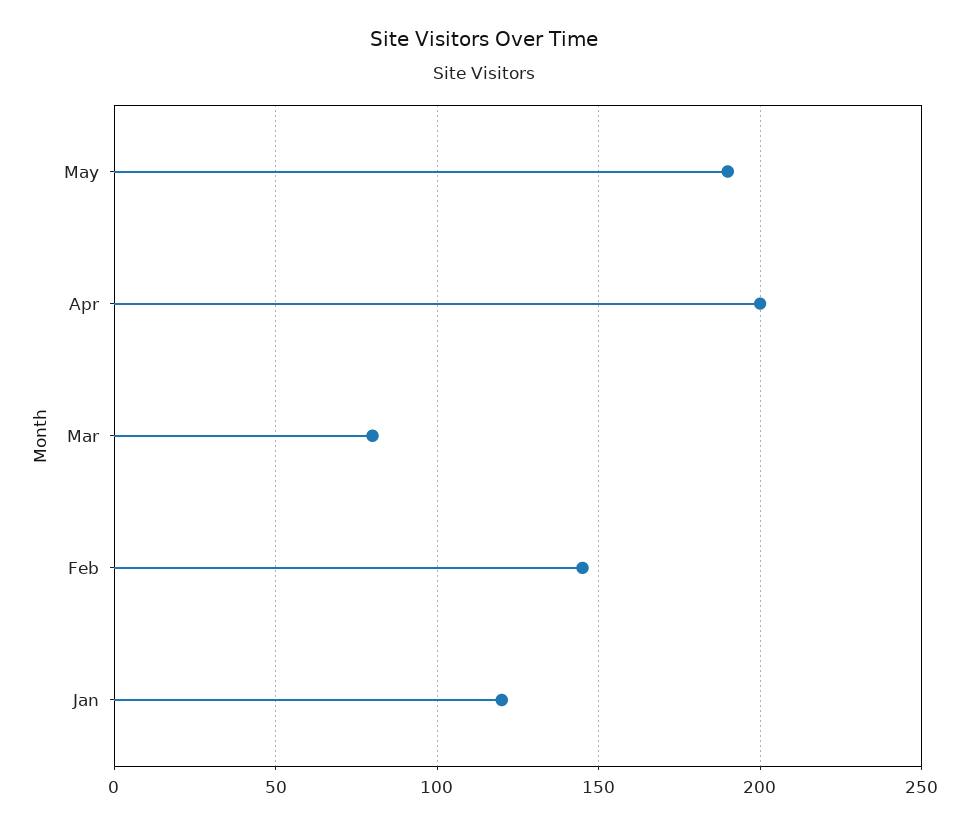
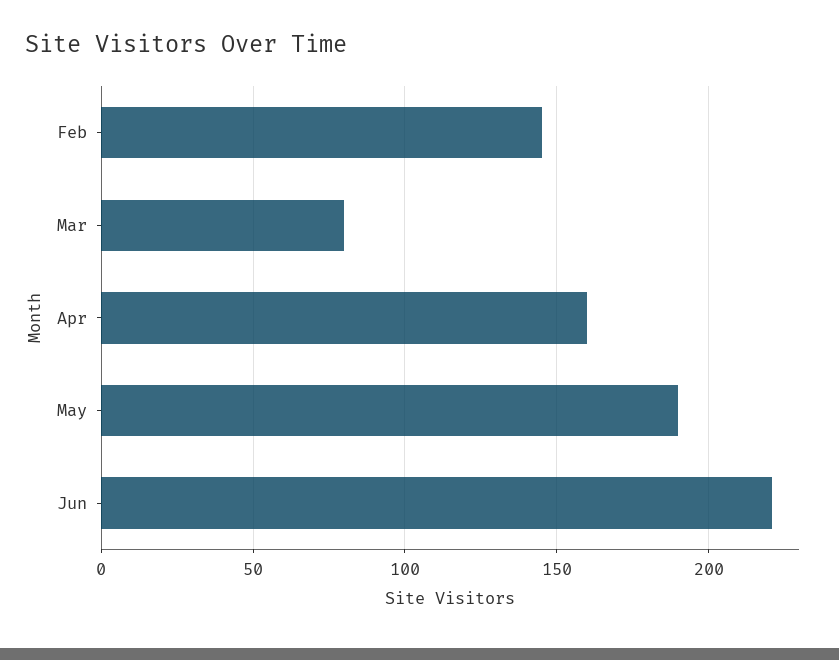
Apr: 200 -> 160
Jan: 120 -> none
Jun: none -> 220

